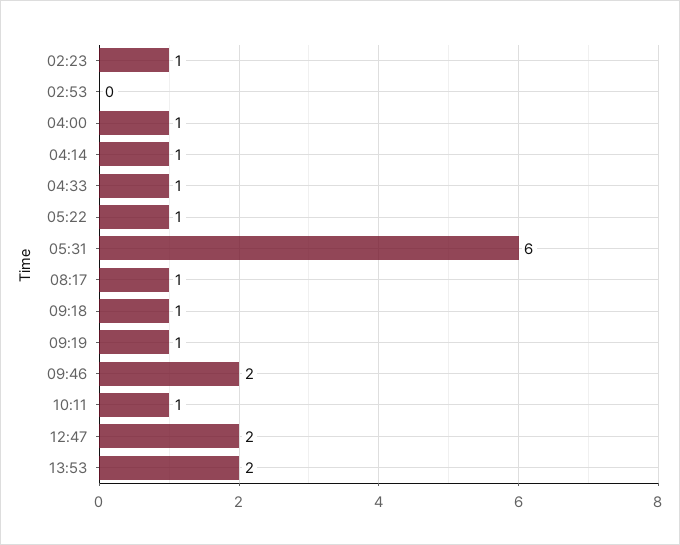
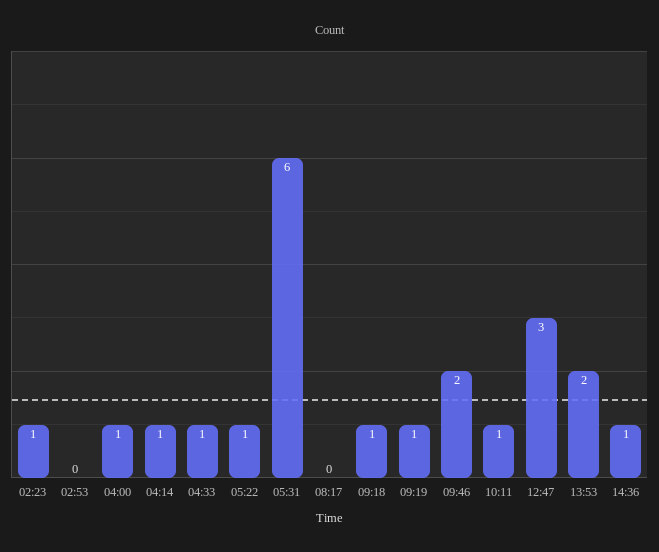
08:17: 1 -> 0
12:47: 2 -> 3
14:36: none -> 1

